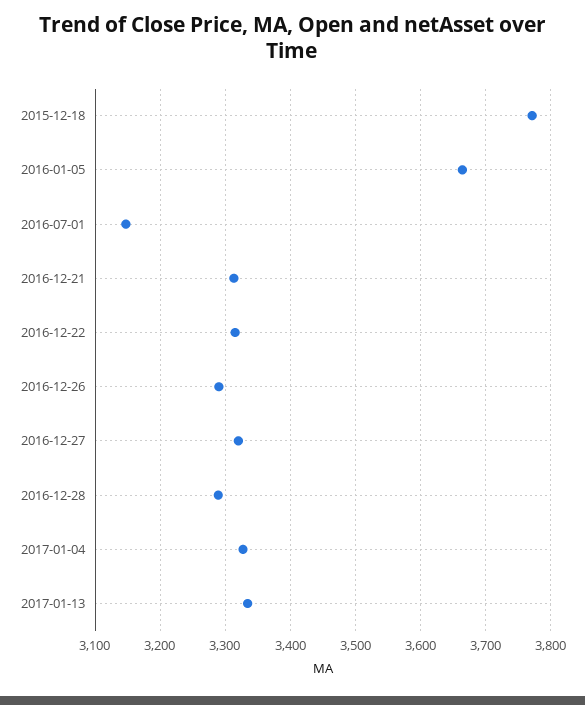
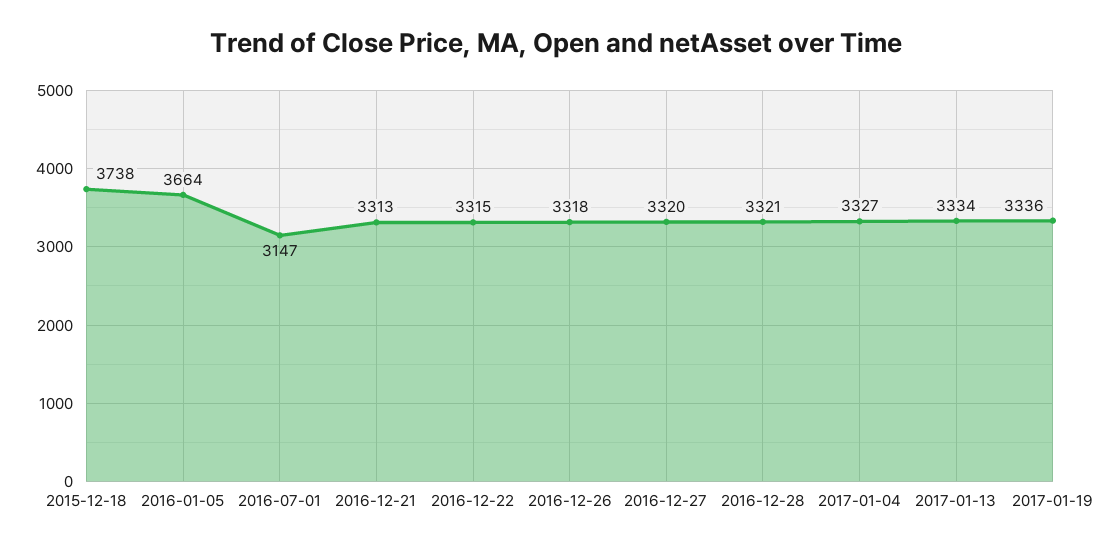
2015-12-18: 3770 -> 3738
2016-12-26: 3290 -> 3318
2016-12-28: 3290 -> 3321
2017-01-19: none -> 3336

